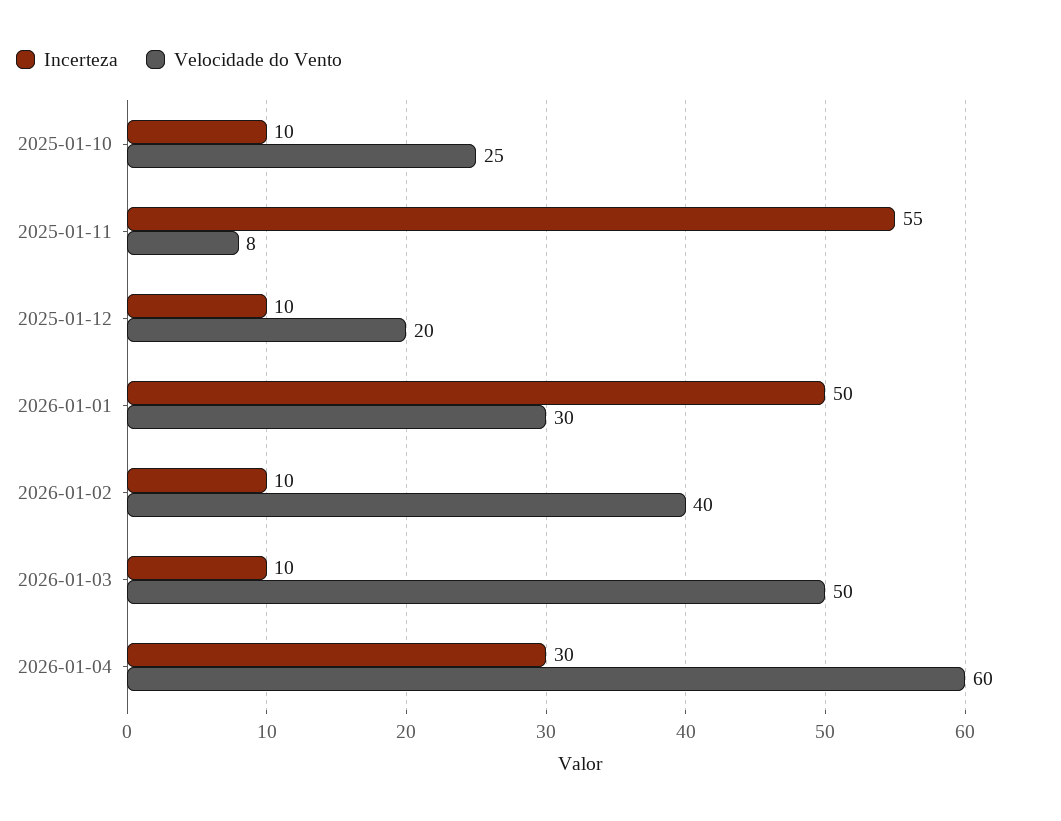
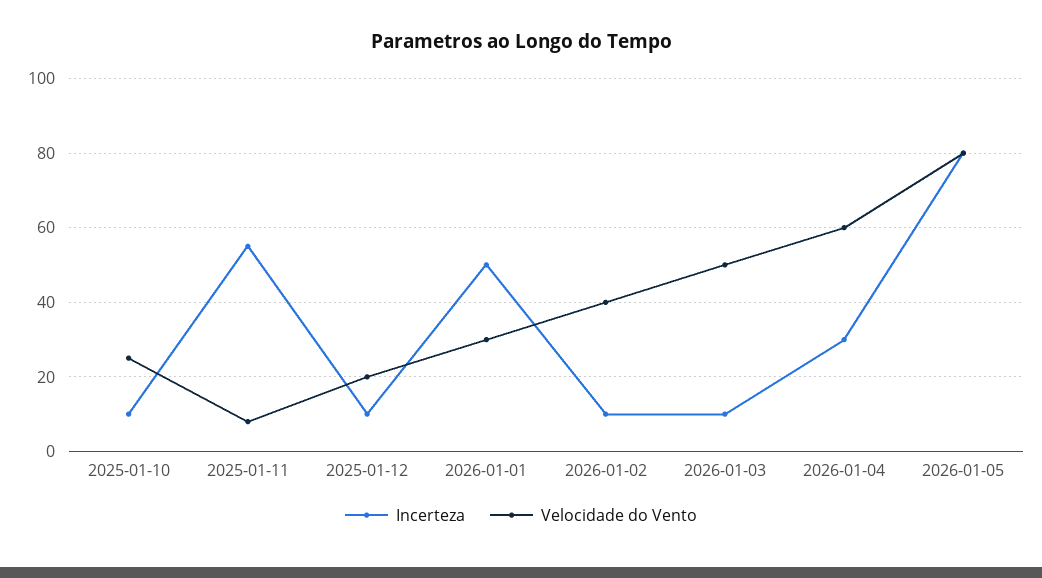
Incerteza, 2026-01-05: none -> 80
Velocidade do Vento, 2026-01-05: none -> 80

